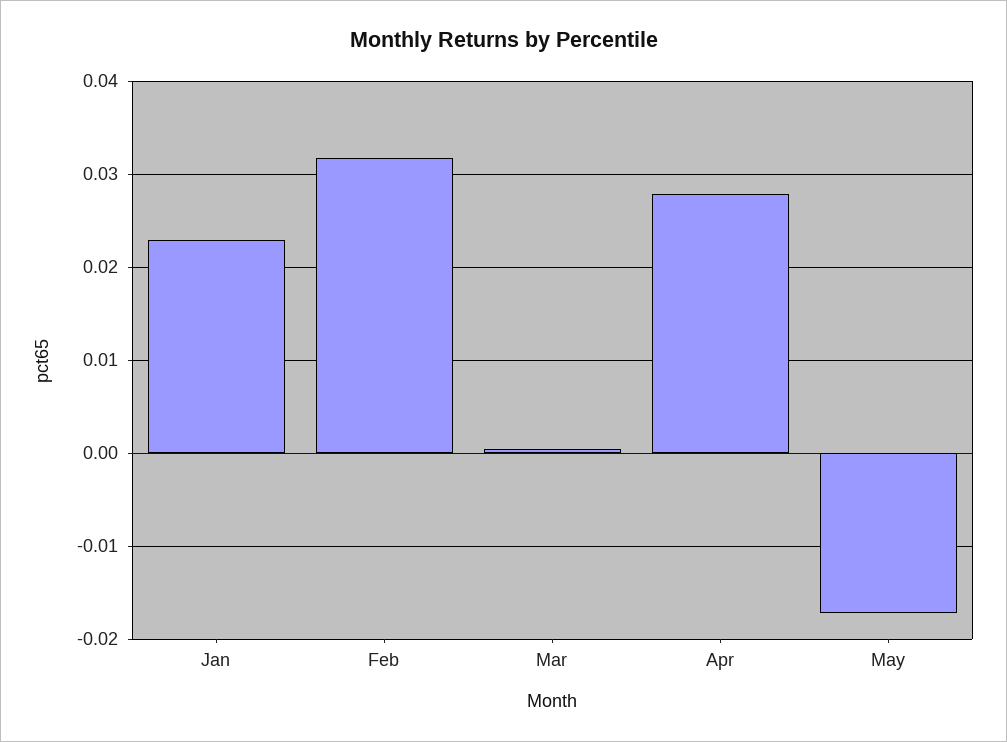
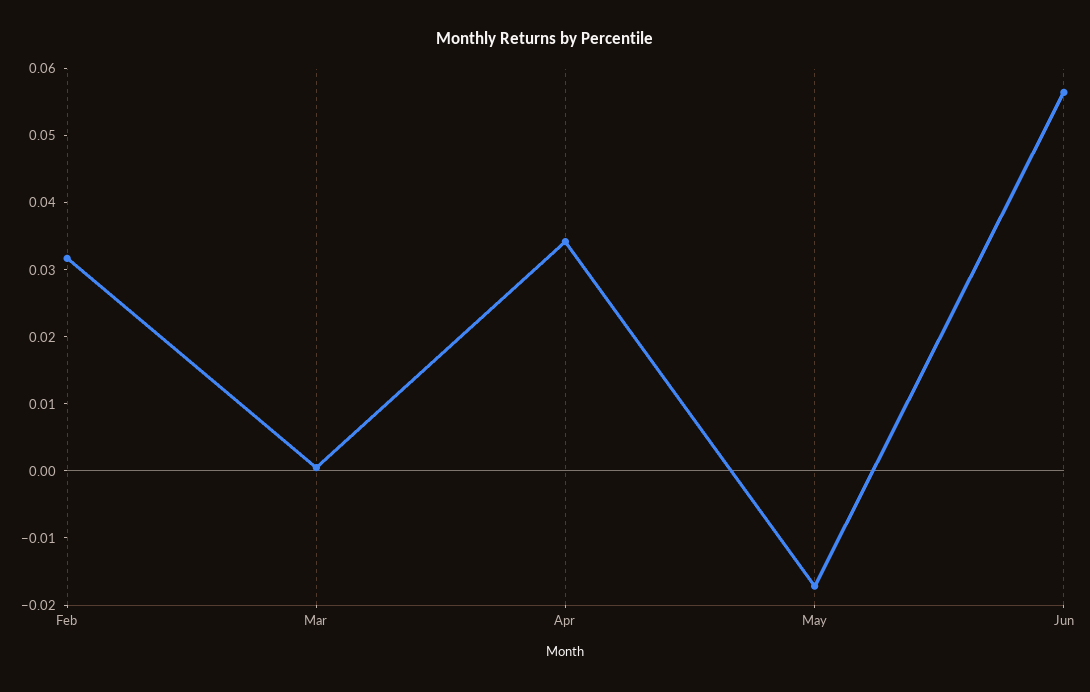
Jan: 0.023 -> none
Apr: 0.028 -> 0.034
Jun: none -> 0.056

